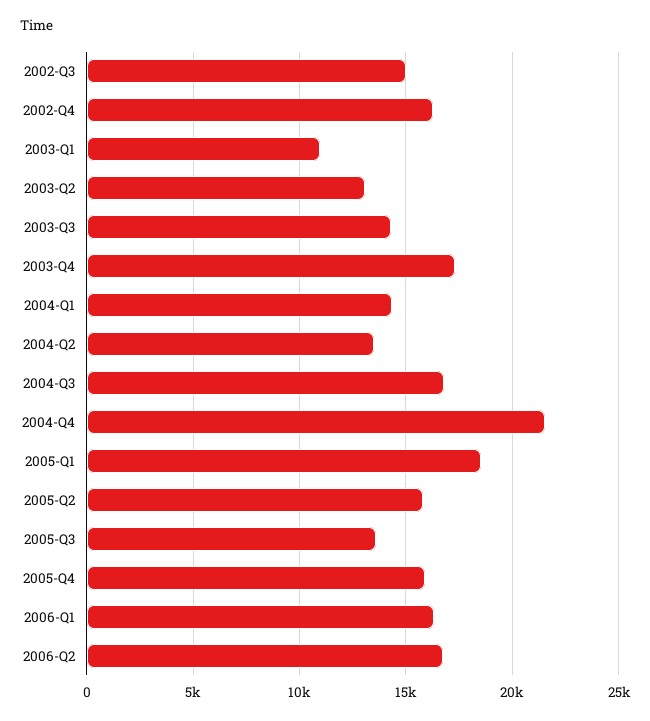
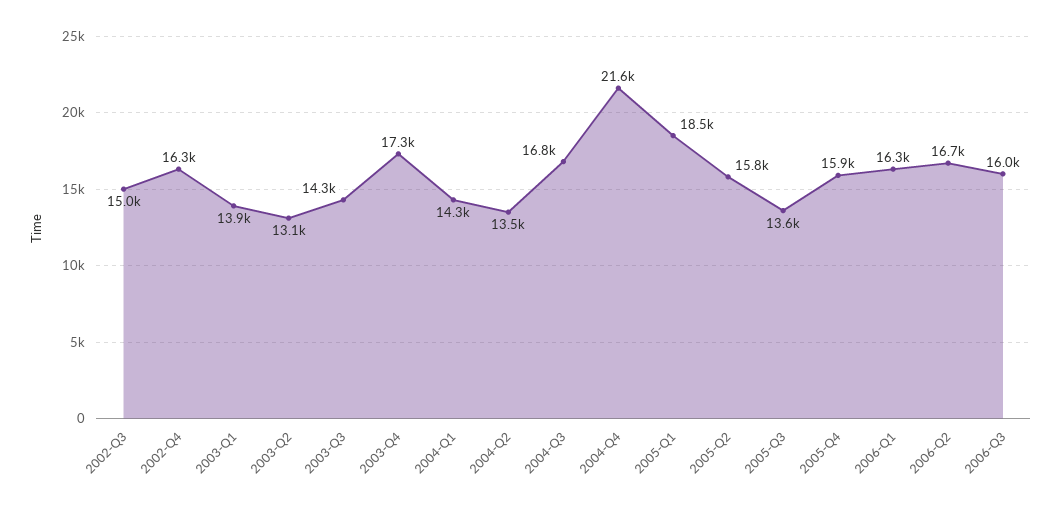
2003-Q1: 11000 -> 13900
2006-Q3: none -> 16000

